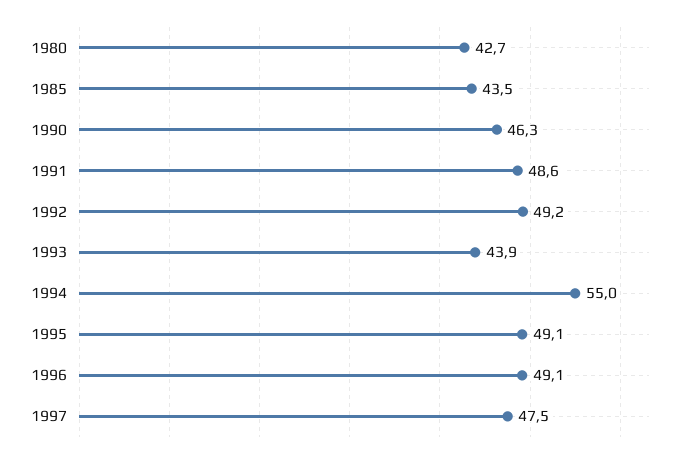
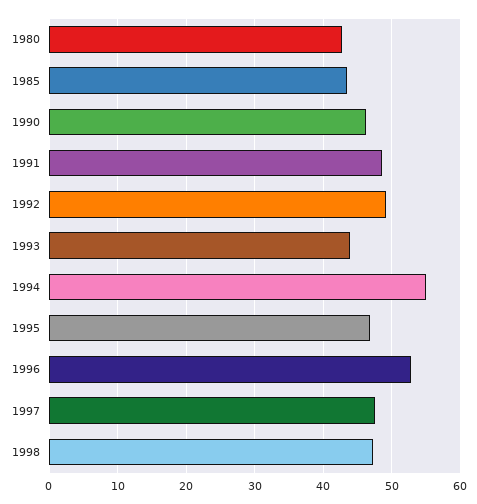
1995: 49.1 -> 47
1996: 49.1 -> 53
1998: none -> 47

